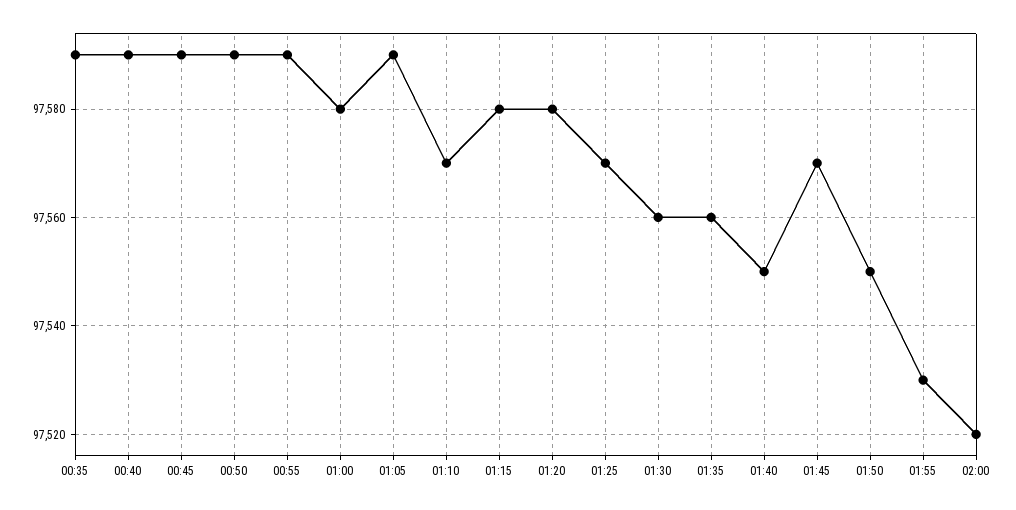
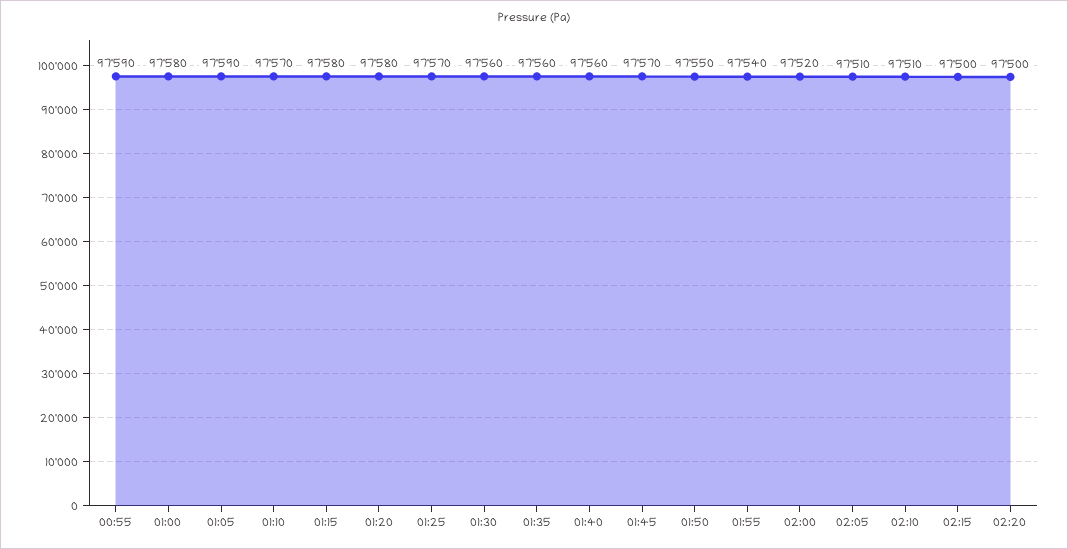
00:35: 97590 -> none
00:40: 97590 -> none
00:45: 97590 -> none
00:50: 97590 -> none
01:40: 97550 -> 97560
01:55: 97530 -> 97540
02:05: none -> 97510
02:10: none -> 97510
02:15: none -> 97500
02:20: none -> 97500

